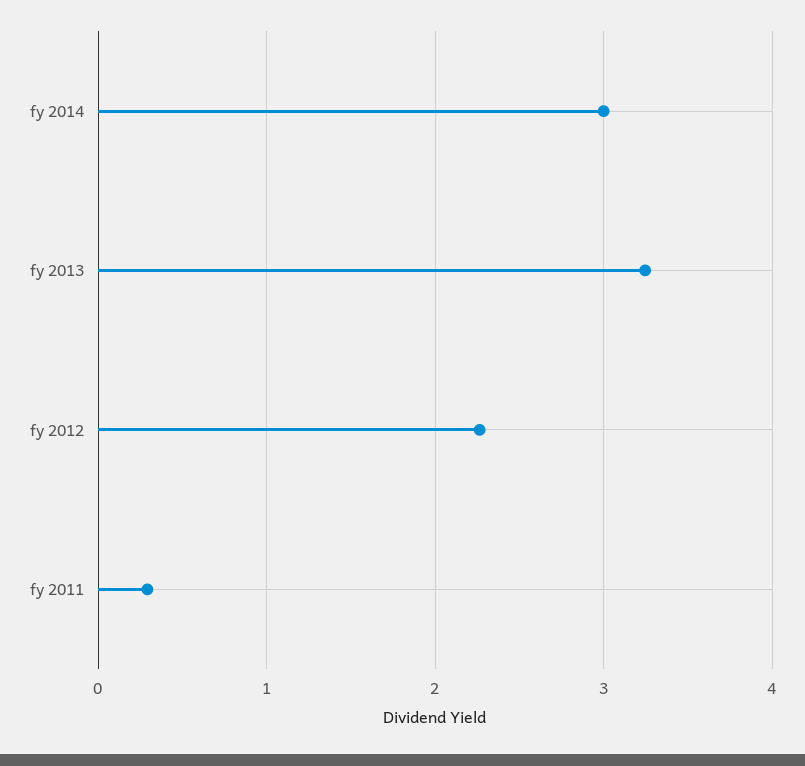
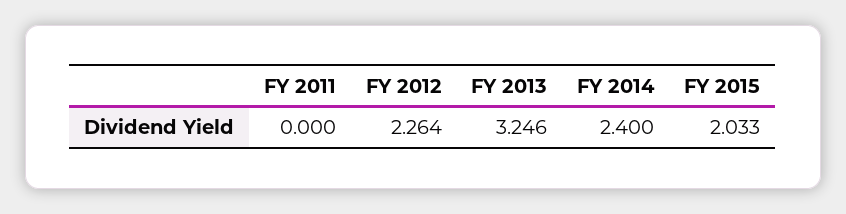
fy 2014: 3 -> 2.4
fy 2011: 0.3 -> 0
FY 2015: none -> 2.033

